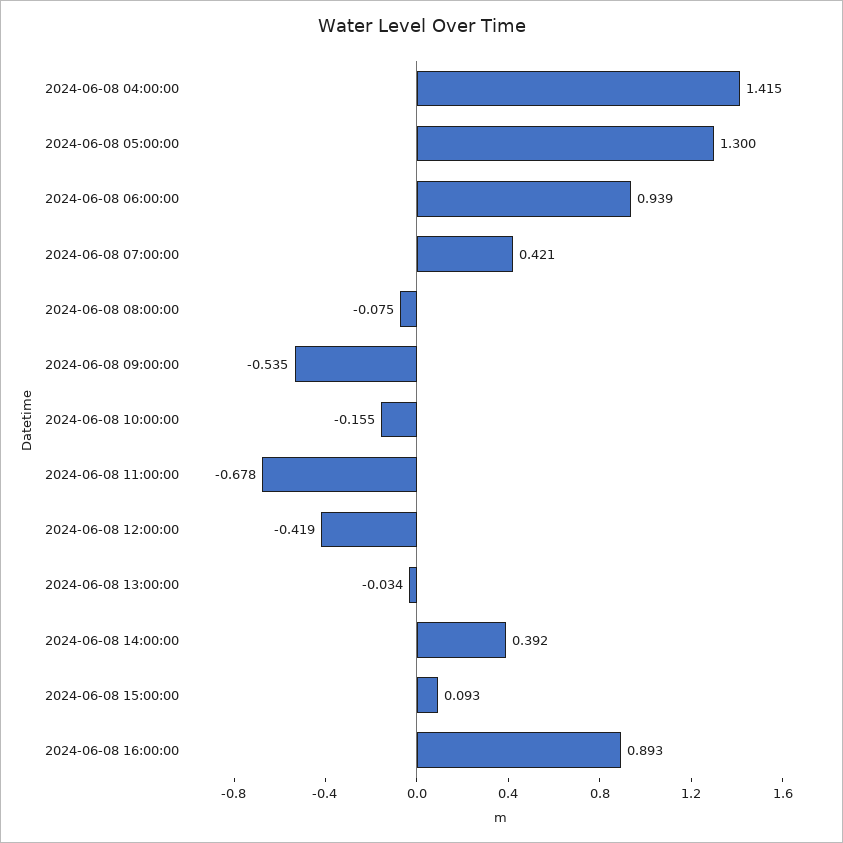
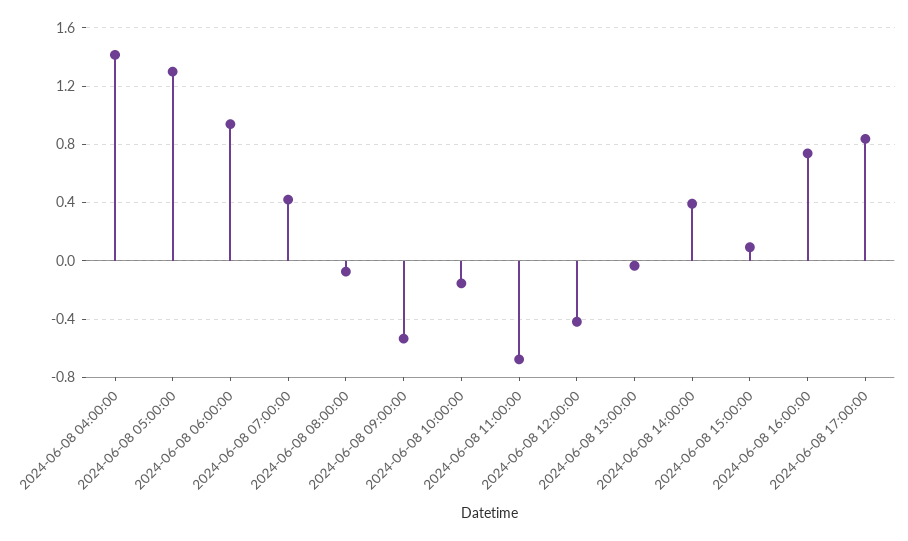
2024-06-08 16:00:00: 0.893 -> 0.75
2024-06-08 17:00:00: none -> 0.85

